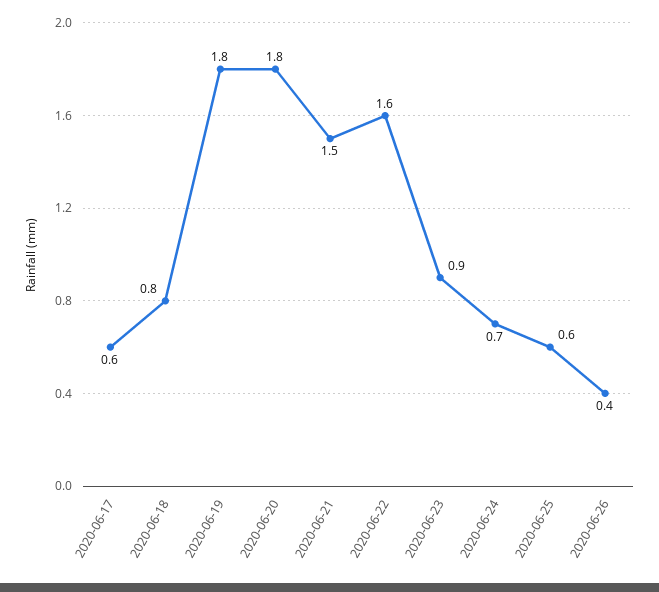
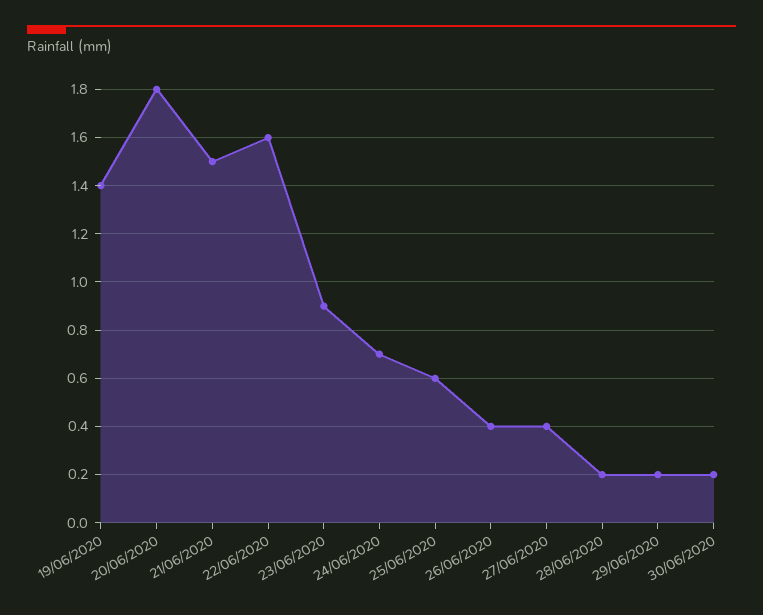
2020-06-17: 0.6 -> none
2020-06-18: 0.8 -> none
2020-06-19: 1.8 -> 1.4
27/06/2020: none -> 0.4
28/06/2020: none -> 0.2
29/06/2020: none -> 0.2
30/06/2020: none -> 0.2

